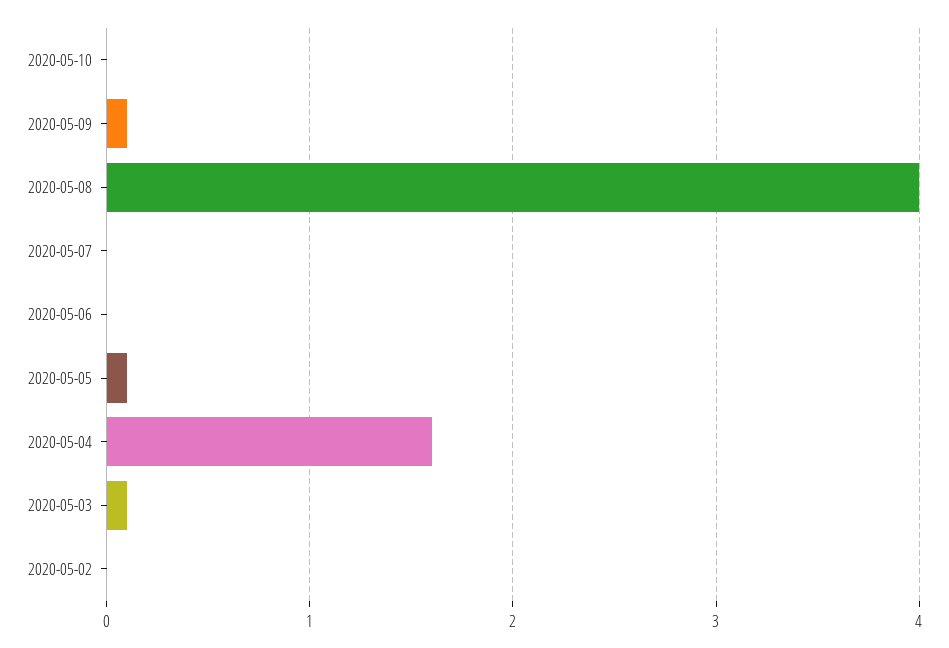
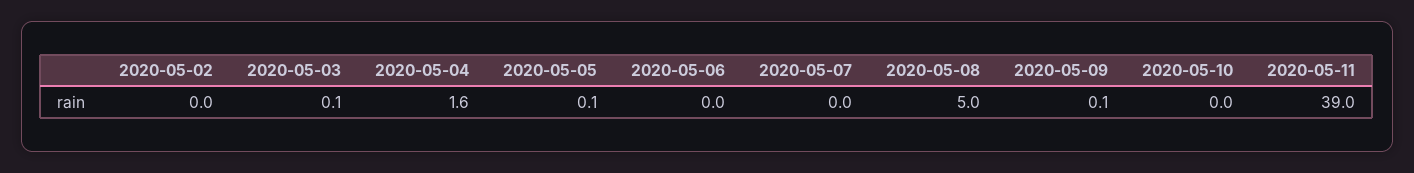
2020-05-08: 4 -> 5
2020-05-11: none -> 39

